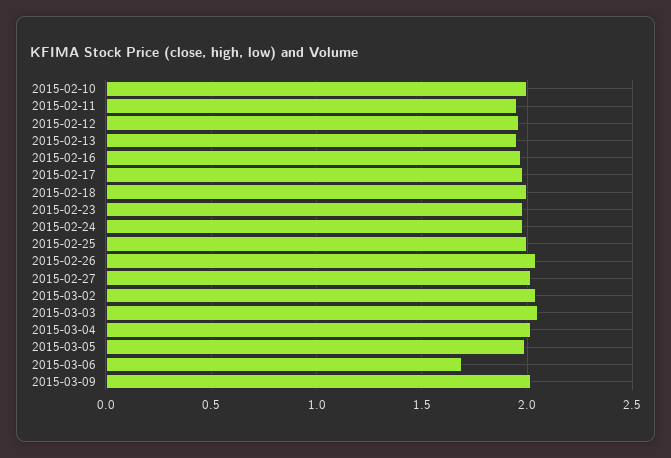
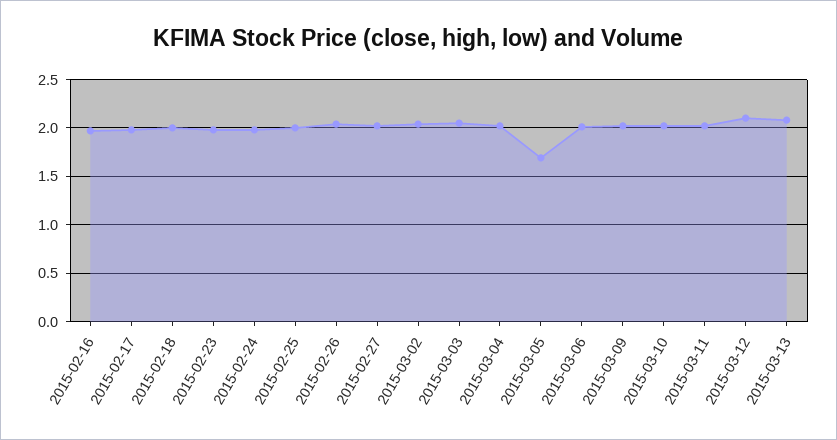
2015-02-10: 2 -> none
2015-02-11: 1.95 -> none
2015-02-12: 1.95 -> none
2015-02-13: 1.95 -> none
2015-03-05: 2 -> 1.7
2015-03-06: 1.7 -> 2
2015-03-10: none -> 2
2015-03-11: none -> 2
2015-03-12: none -> 2.1
2015-03-13: none -> 2.1

